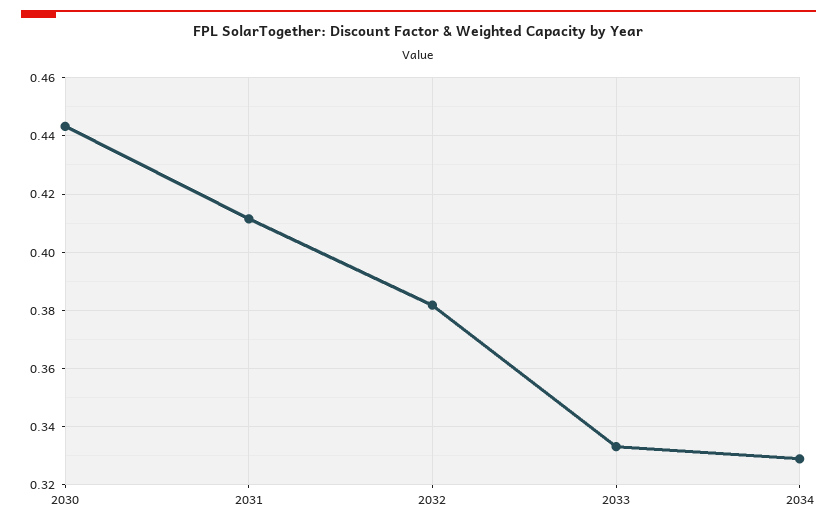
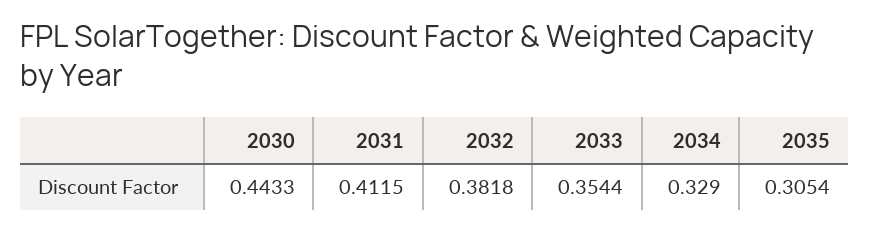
2033: 0.3325 -> 0.3544
2035: none -> 0.3054

